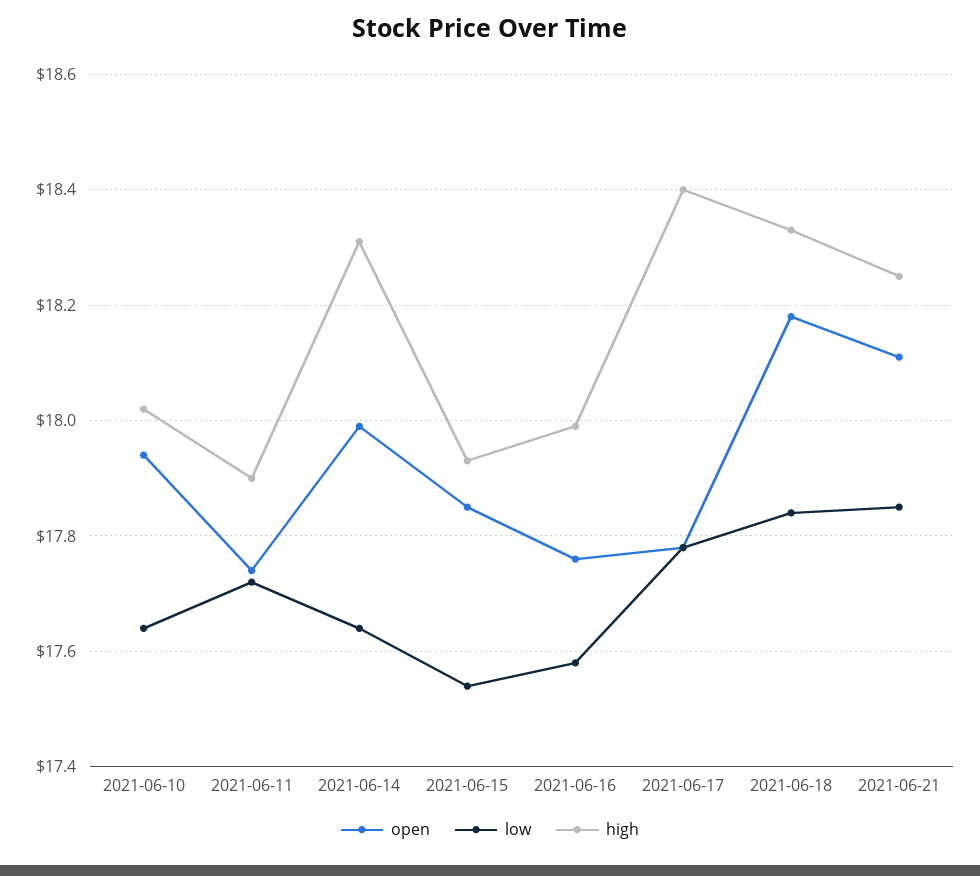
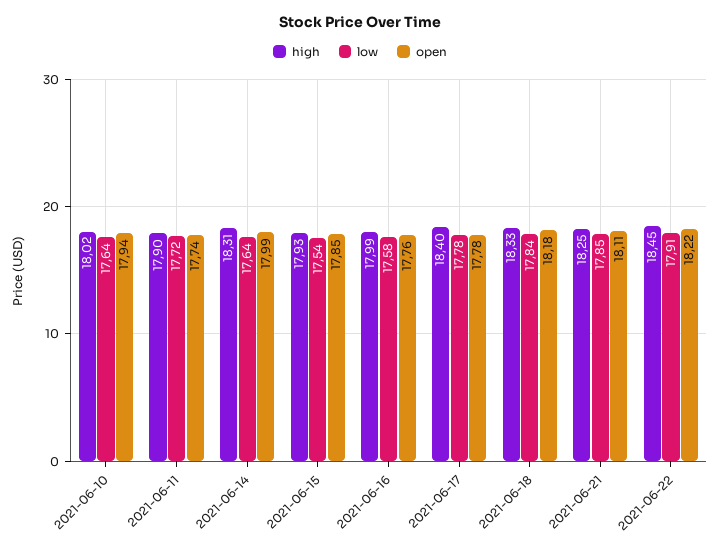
high, 2021-06-22: none -> 18.45
low, 2021-06-22: none -> 17.91
open, 2021-06-22: none -> 18.22

